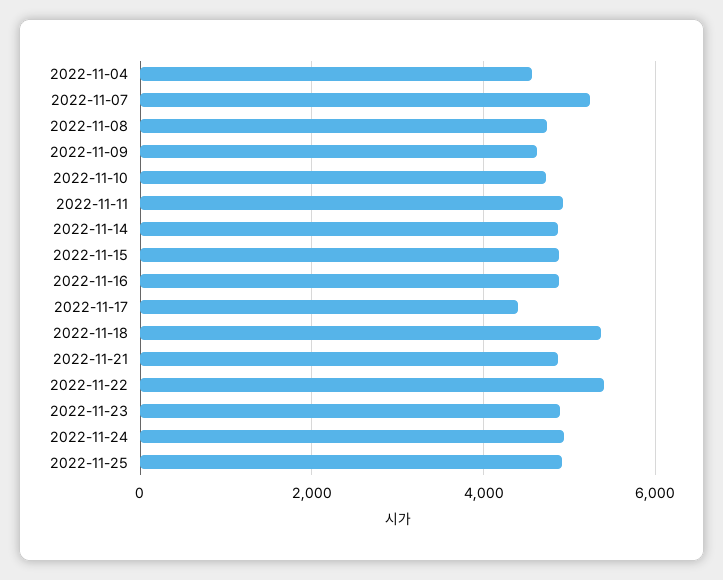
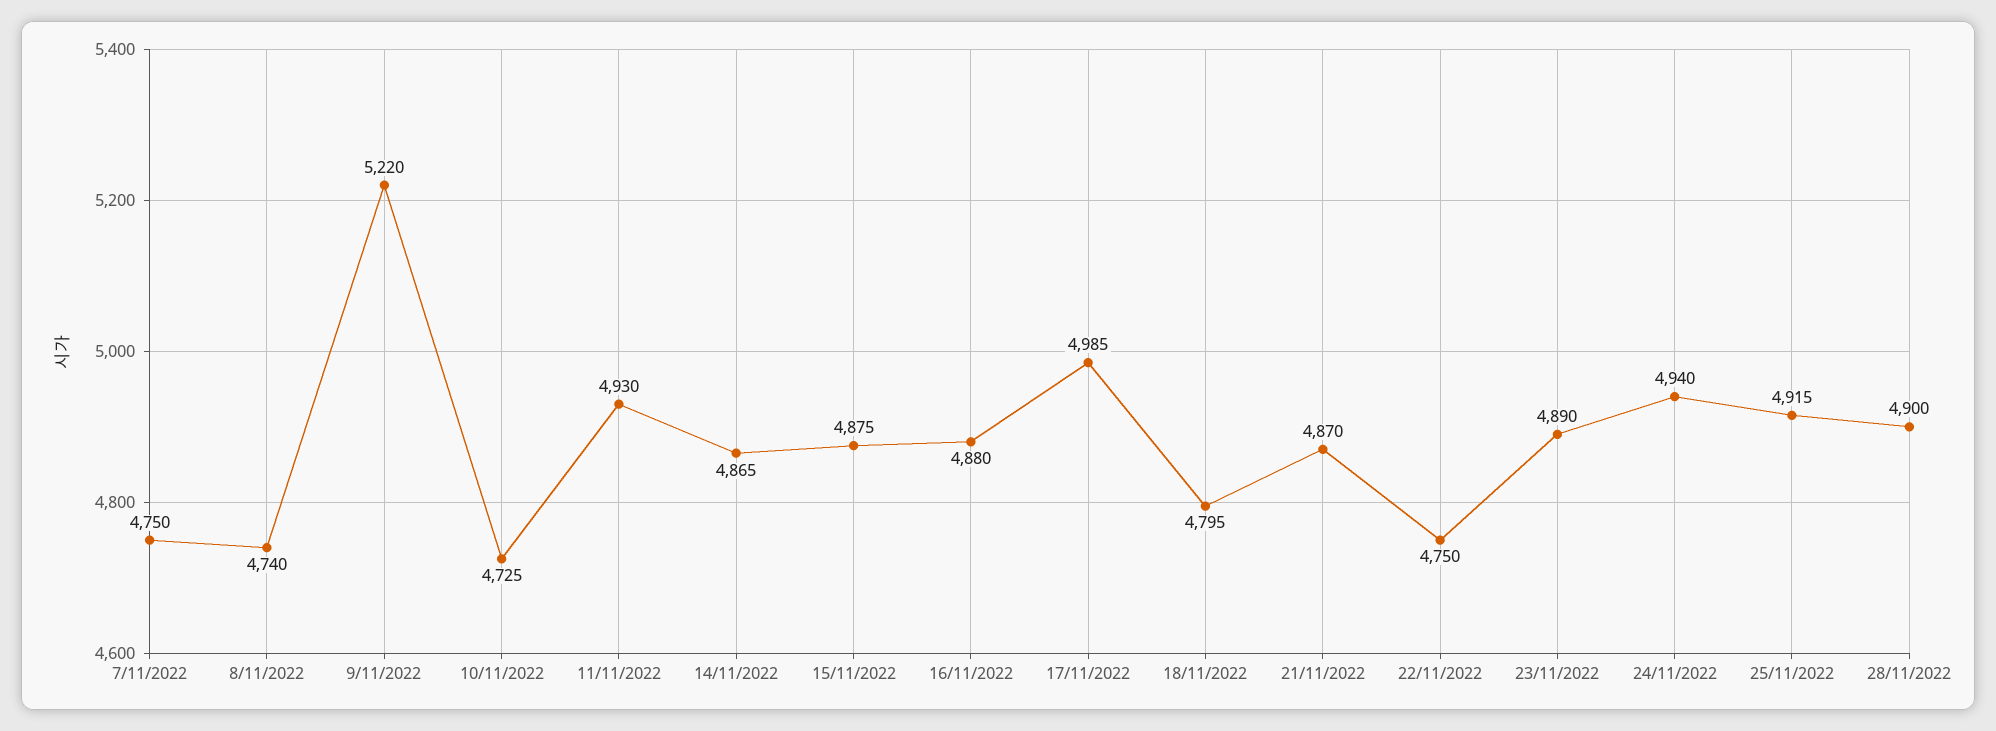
2022-11-04: 4600 -> none
2022-11-07: 5200 -> 4750
2022-11-09: 4600 -> 5220
2022-11-17: 4400 -> 4985
2022-11-18: 5400 -> 4795
2022-11-22: 5400 -> 4750
28/11/2022: none -> 4900

